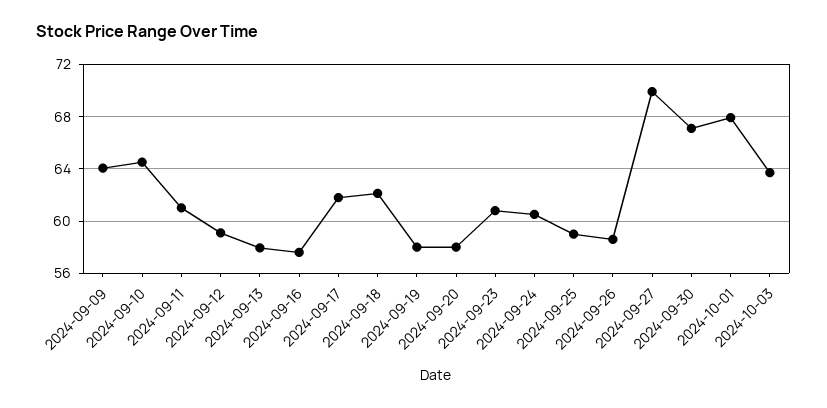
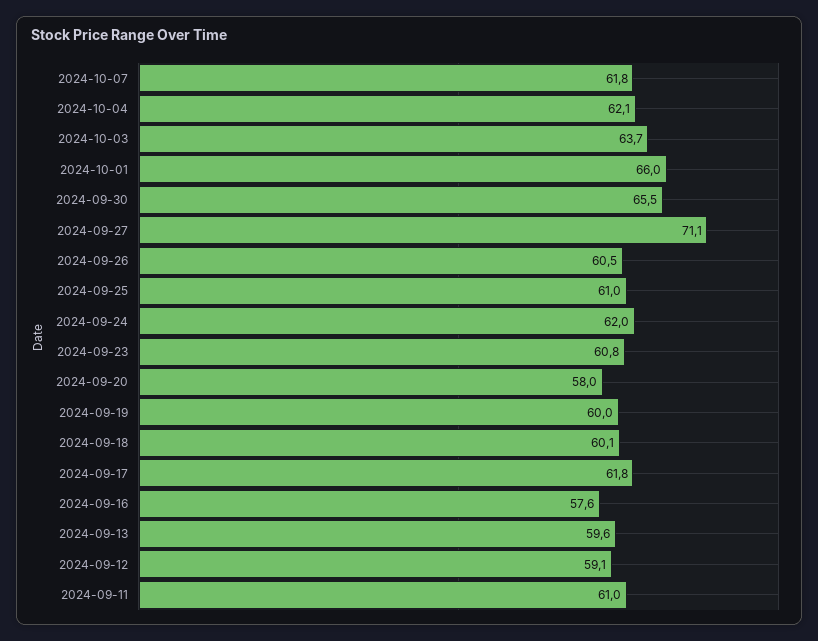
2024-09-09: 64 -> none
2024-09-10: 64.5 -> none
2024-09-13: 58 -> 59.6
2024-09-18: 62 -> 60.1
2024-09-19: 58 -> 60
2024-09-24: 60.5 -> 62
2024-09-25: 59 -> 61
2024-09-26: 58.5 -> 60.5
2024-09-27: 70 -> 71.1
2024-09-30: 67 -> 65.5
2024-10-01: 68 -> 66
2024-10-07: none -> 61.8
2024-10-04: none -> 62.1

